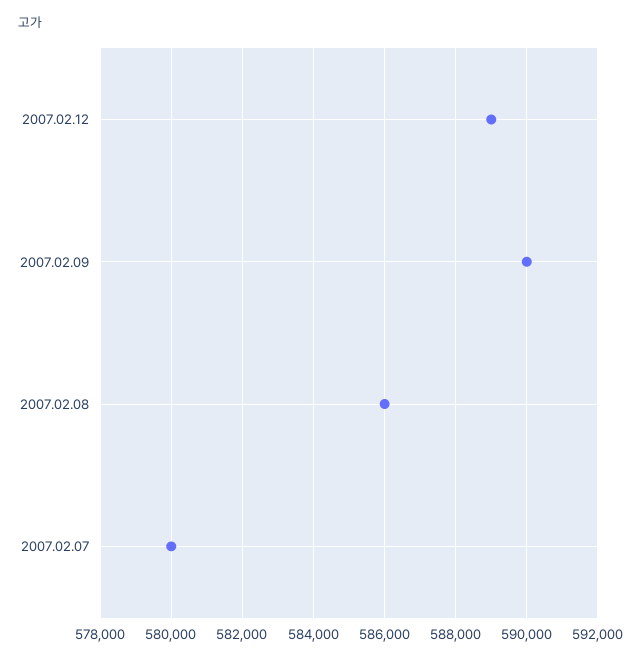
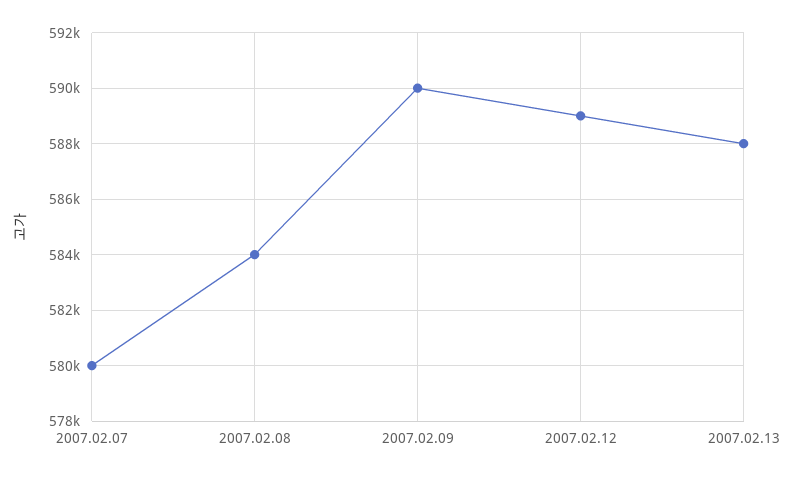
2007.02.08: 586000 -> 584000
2007.02.13: none -> 588000

